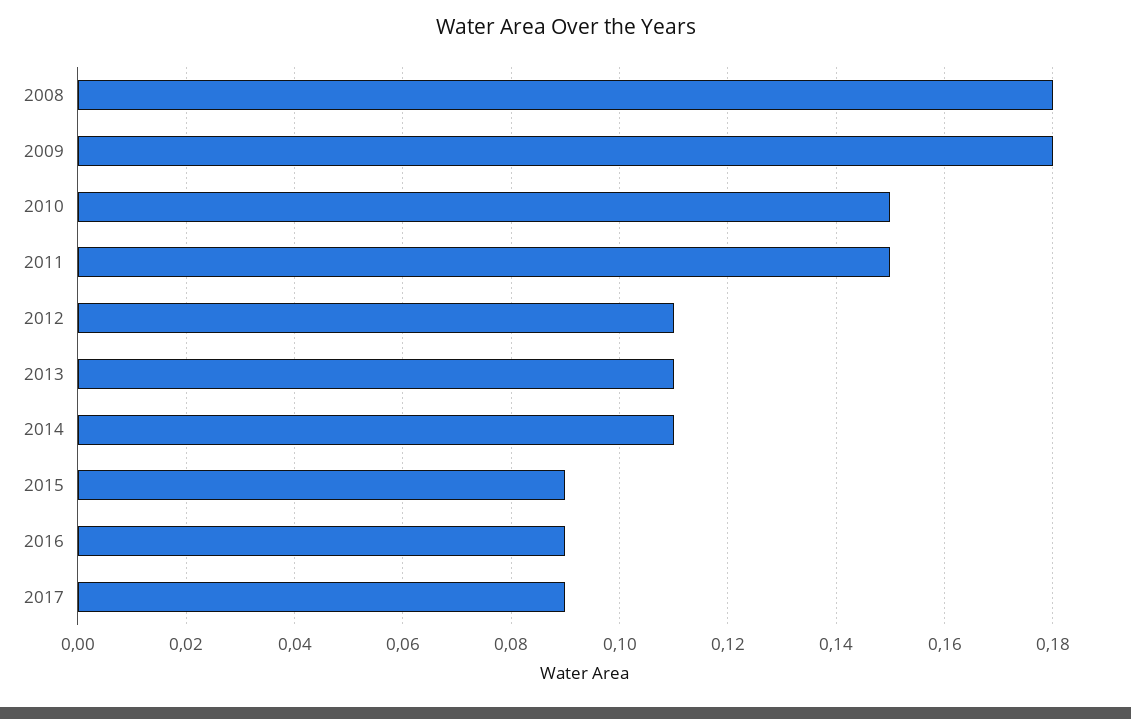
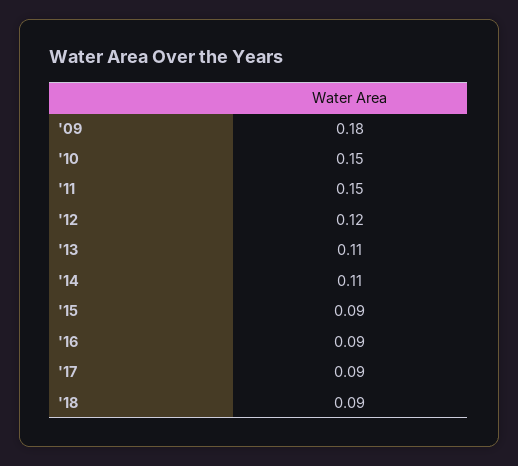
2008: 0.18 -> none
2012: 0.11 -> 0.12
'18: none -> 0.09

